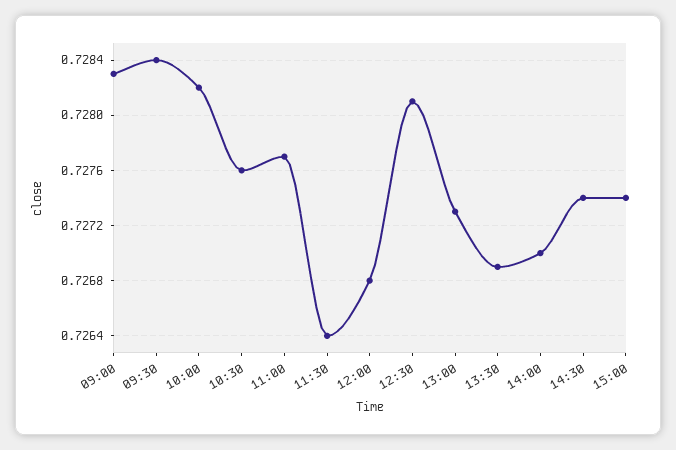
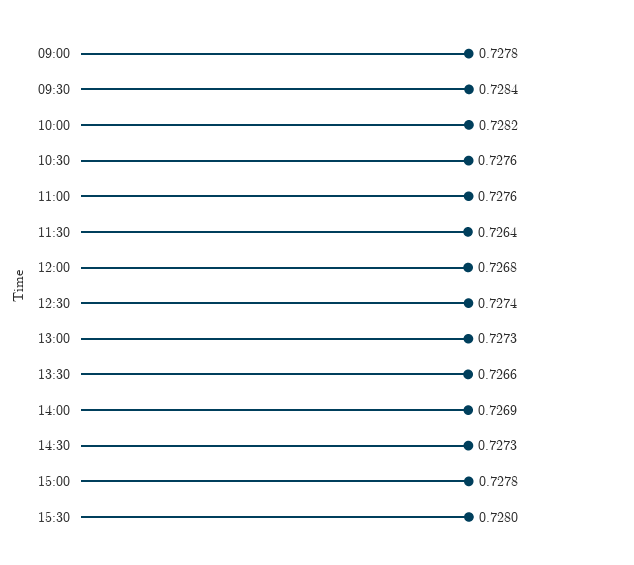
09:00: 0.7283 -> 0.7278
11:00: 0.7277 -> 0.7276
12:30: 0.7281 -> 0.7274
13:30: 0.7269 -> 0.7266
14:00: 0.727 -> 0.7269
14:30: 0.7274 -> 0.7273
15:00: 0.7274 -> 0.7278
15:30: none -> 0.728

